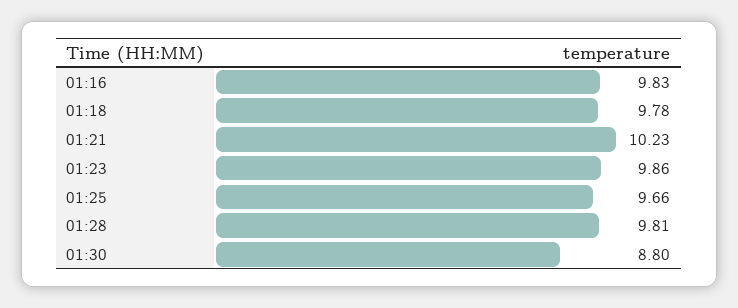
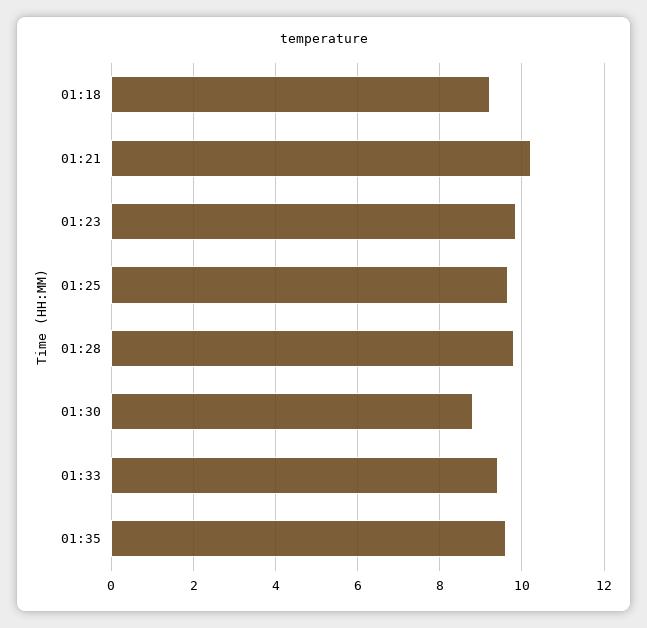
01:16: 9.83 -> none
01:18: 9.78 -> 9.2
01:33: none -> 9.4
01:35: none -> 9.6

